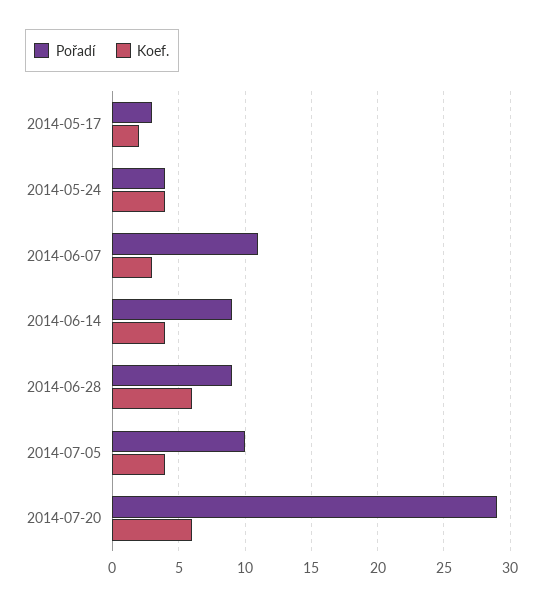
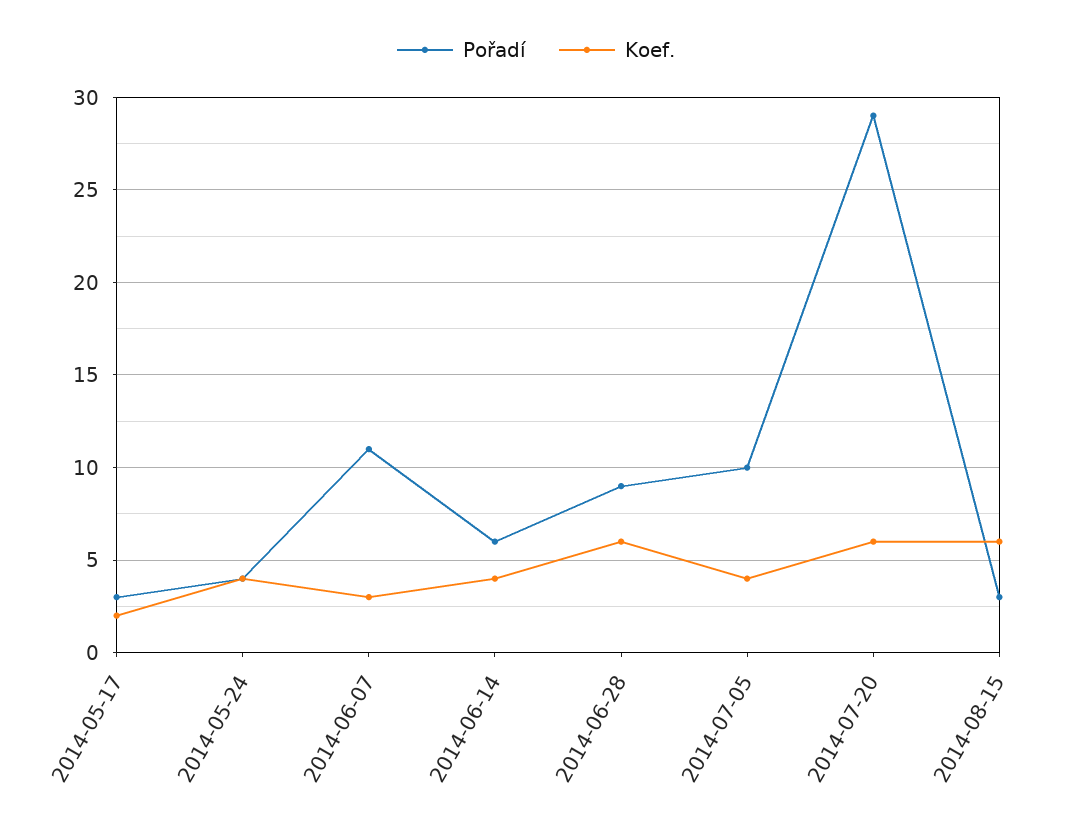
Pořadí, 2014-06-14: 9 -> 6
Pořadí, 2014-08-15: none -> 3
Koef., 2014-08-15: none -> 6

